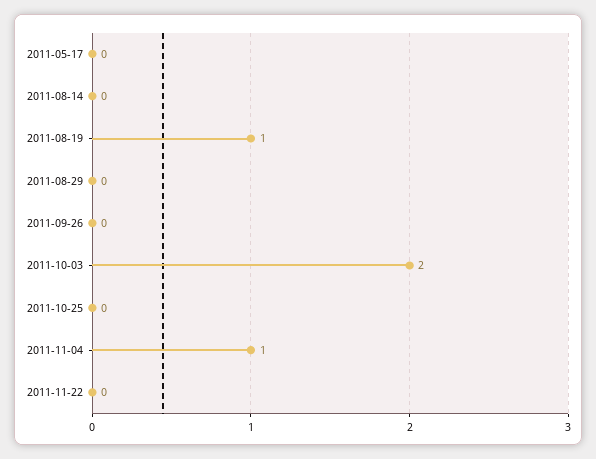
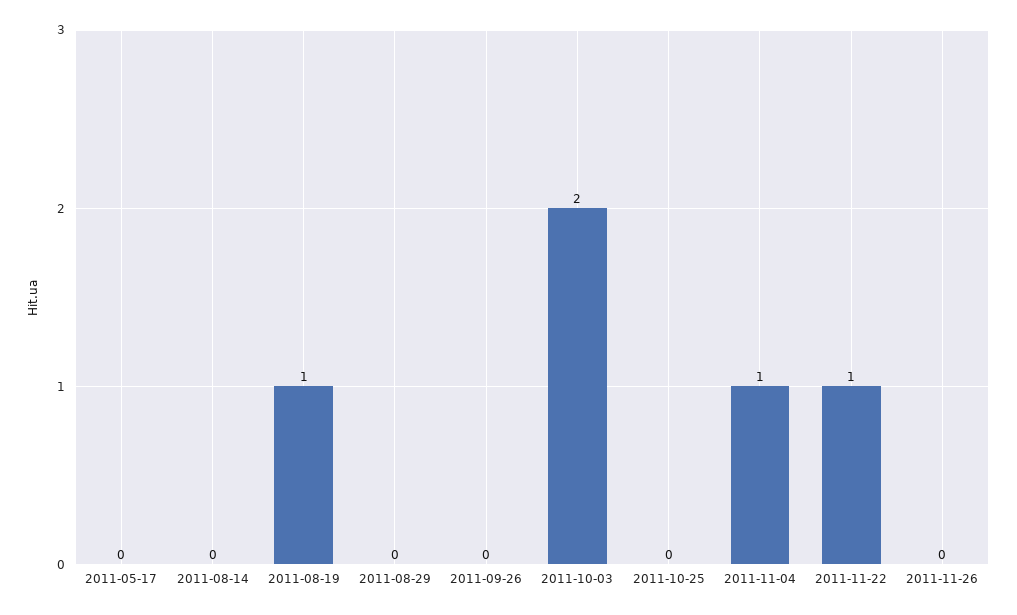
2011-11-22: 0 -> 1
2011-11-26: none -> 0

